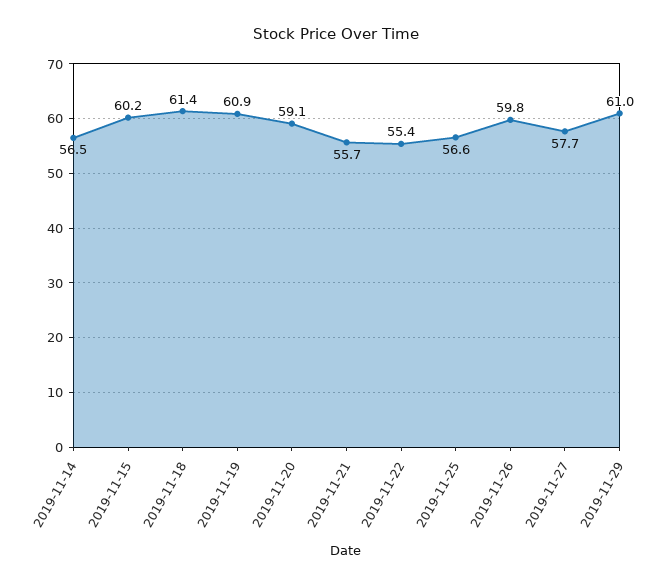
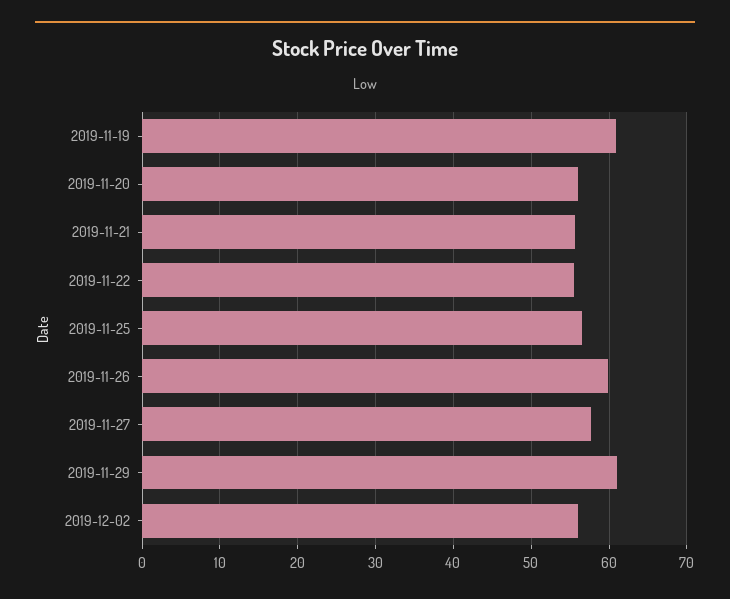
2019-11-14: 56.5 -> none
2019-11-15: 60.2 -> none
2019-11-18: 61.4 -> none
2019-11-20: 59.1 -> 56
2019-12-02: none -> 56

